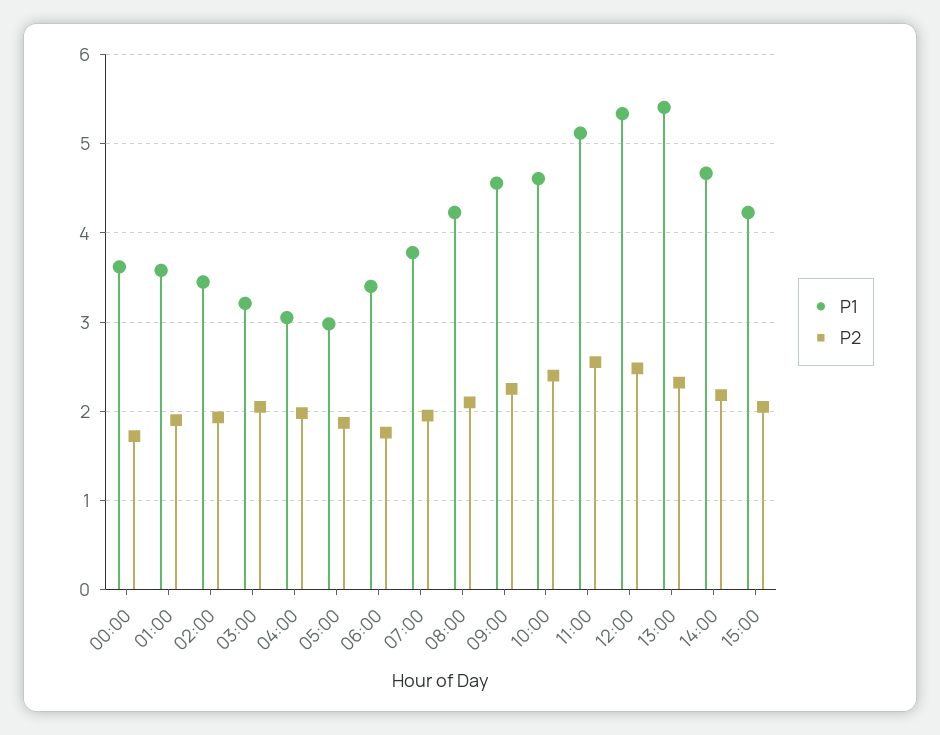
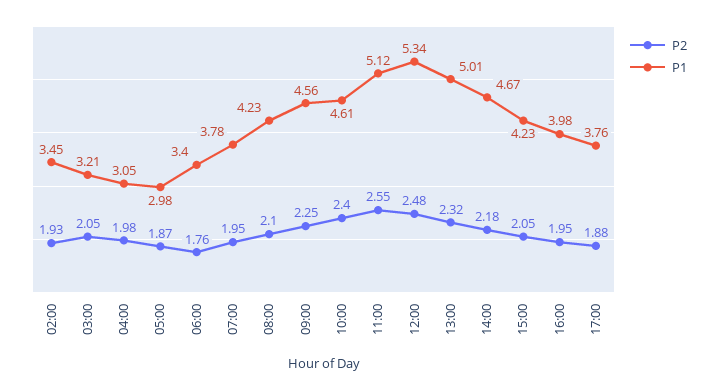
P1, 00:00: 3.6 -> none
P2, 00:00: 1.7 -> none
P1, 01:00: 3.6 -> none
P2, 01:00: 1.9 -> none
P1, 13:00: 5.4 -> 5.01
P2, 16:00: none -> 1.95
P1, 16:00: none -> 3.98
P2, 17:00: none -> 1.88
P1, 17:00: none -> 3.76

